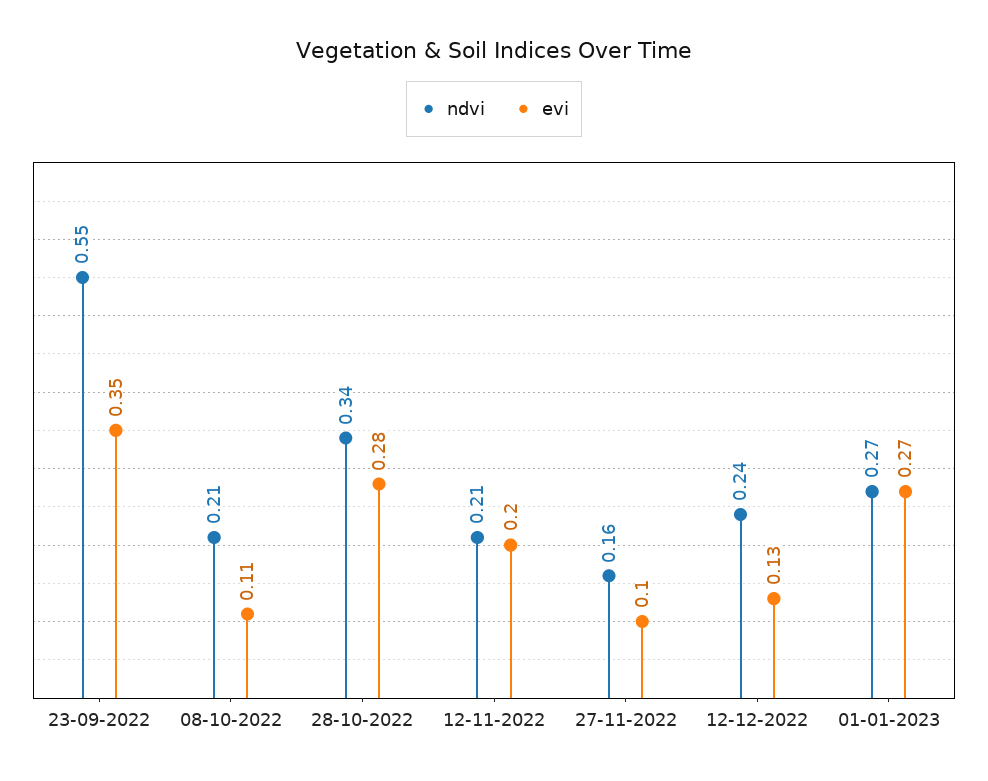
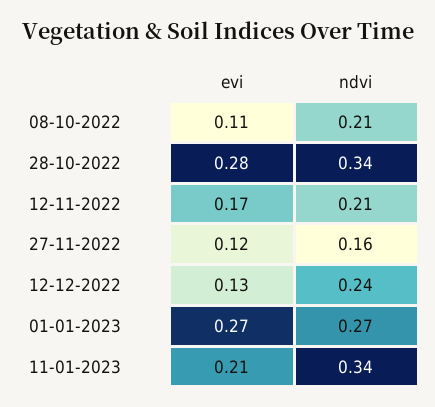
ndvi, 23-09-2022: 0.55 -> none
evi, 23-09-2022: 0.35 -> none
evi, 12-11-2022: 0.2 -> 0.17
evi, 27-11-2022: 0.1 -> 0.12
evi, 11-01-2023: none -> 0.21
ndvi, 11-01-2023: none -> 0.34

